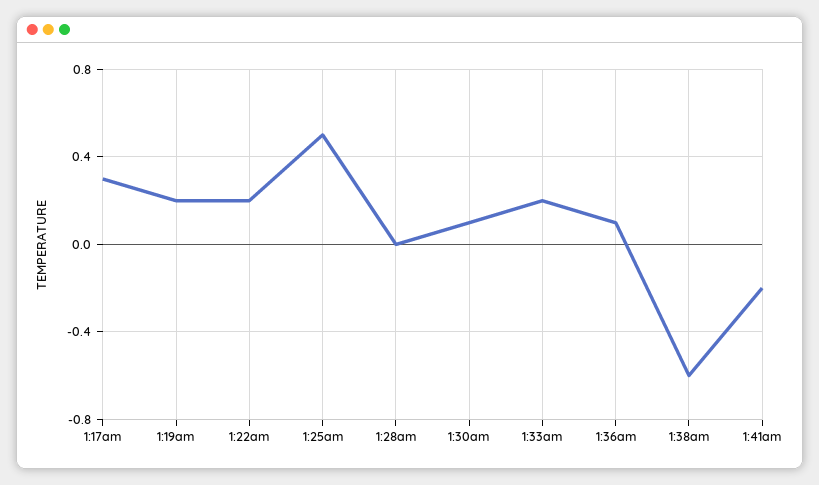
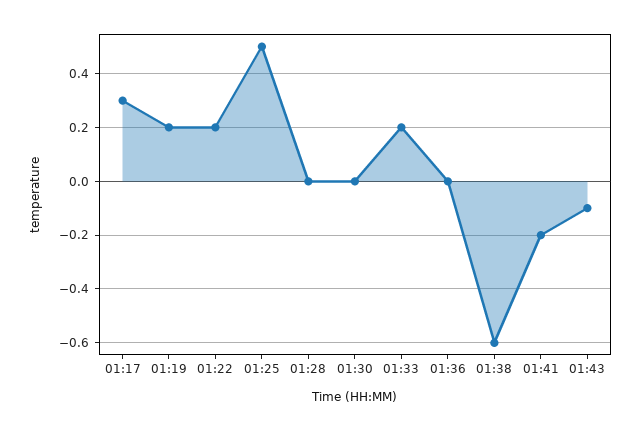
1:30am: 0.1 -> 0
1:36am: 0.1 -> 0
01:43: none -> -0.1

